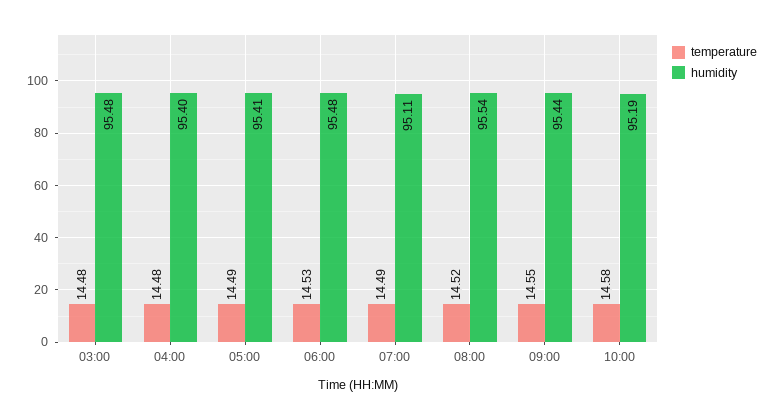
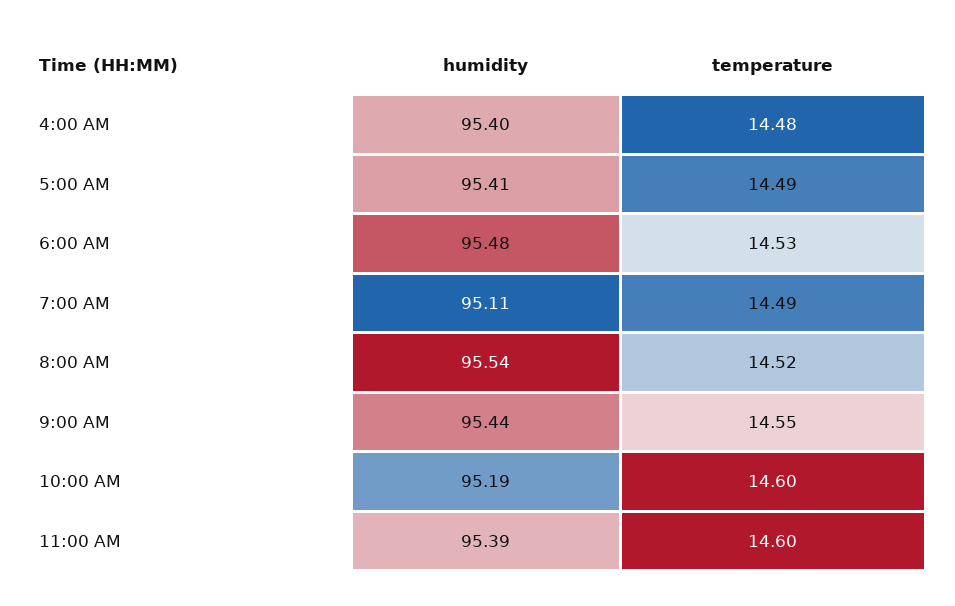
temperature, 03:00: 14.48 -> none
humidity, 03:00: 95.48 -> none
temperature, 10:00: 14.58 -> 14.6
humidity, 11:00 AM: none -> 95.39
temperature, 11:00 AM: none -> 14.6

